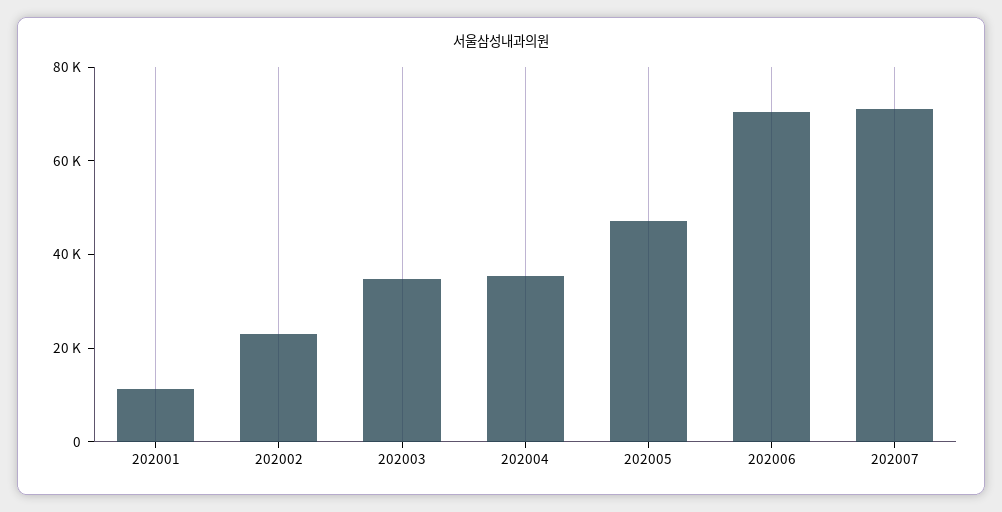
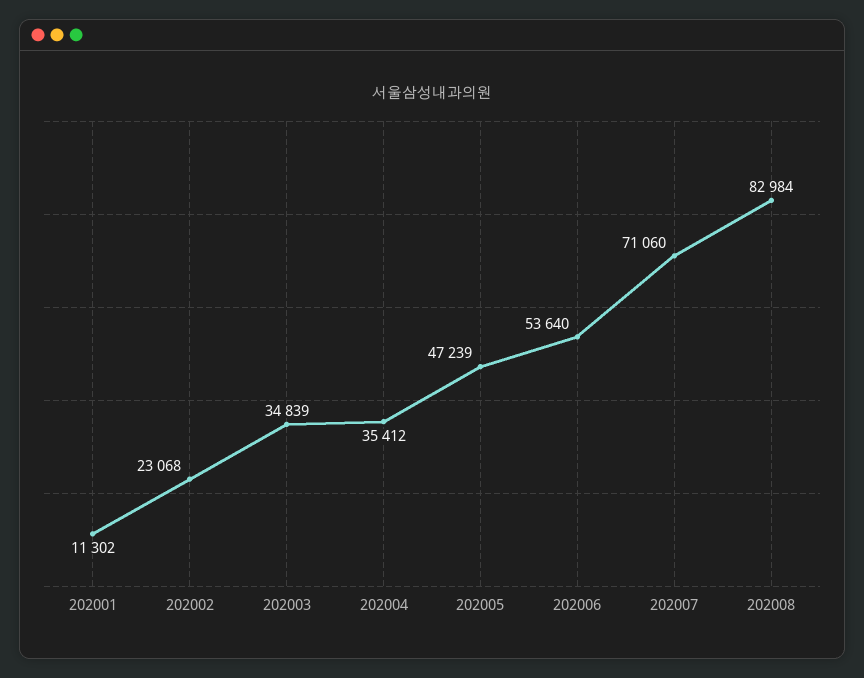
202006: 70000 -> 53640
202008: none -> 82984

